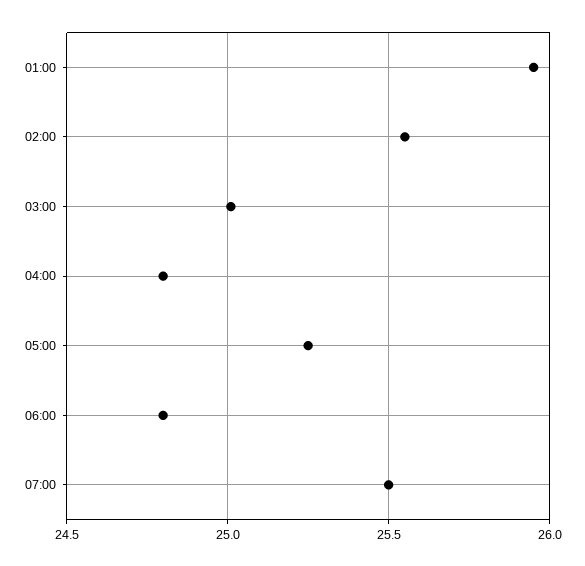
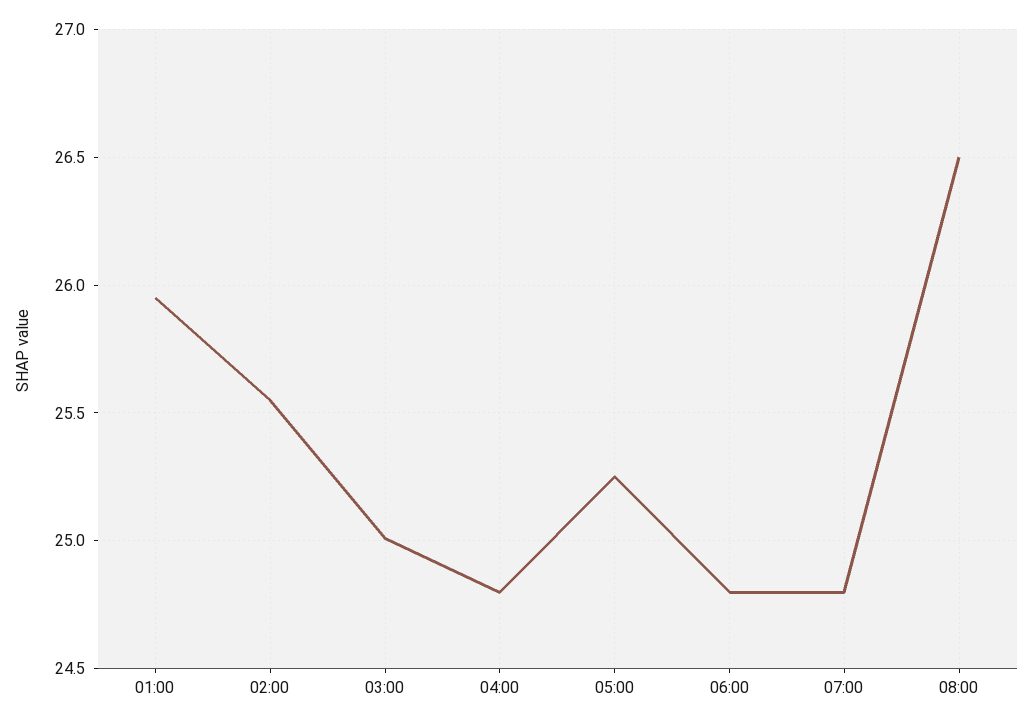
07:00: 25.5 -> 24.8
08:00: none -> 26.5

